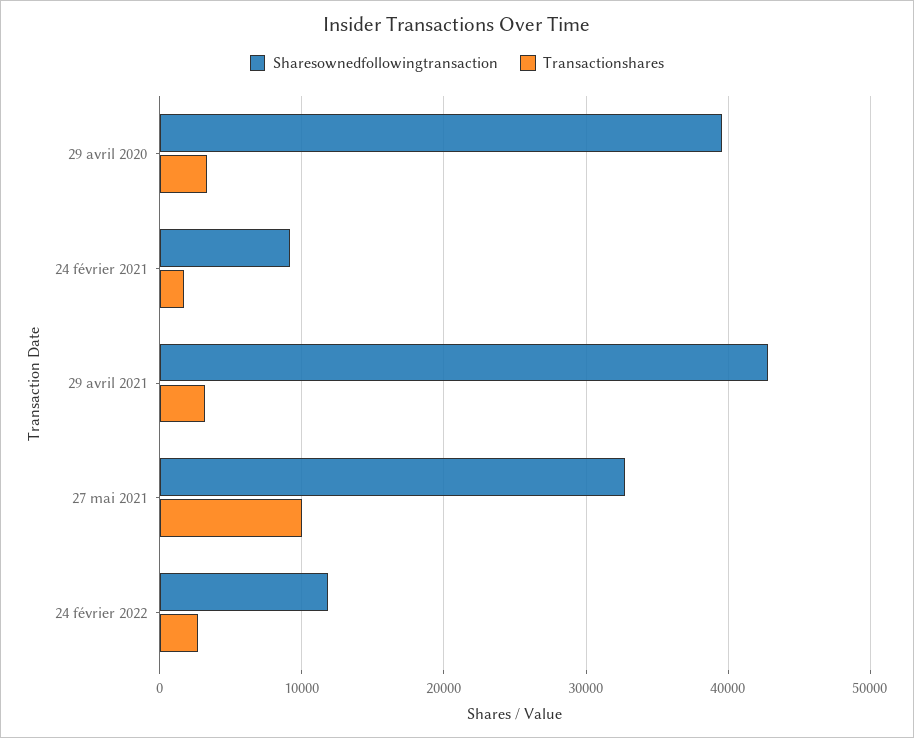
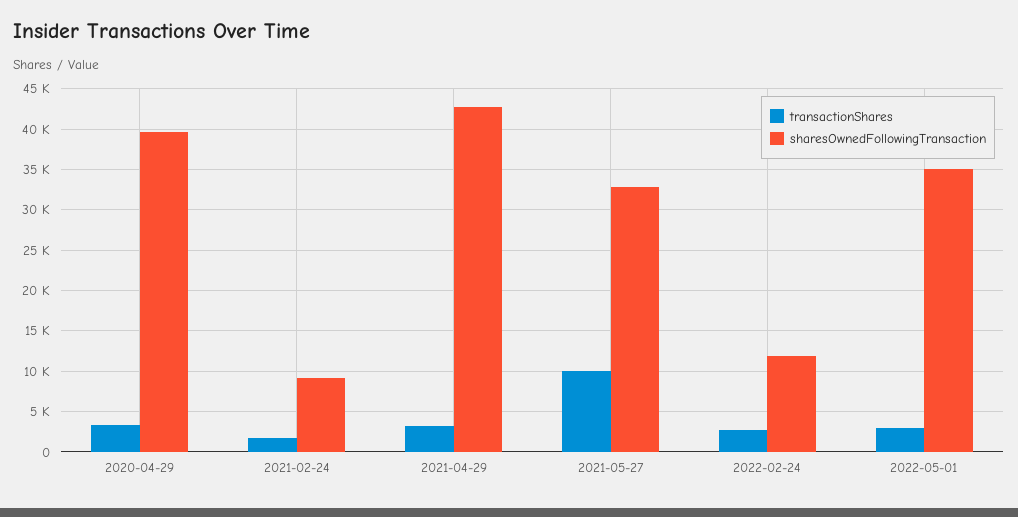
Transactionshares, 2022-05-01: none -> 3000
Sharesownedfollowingtransaction, 2022-05-01: none -> 35000

